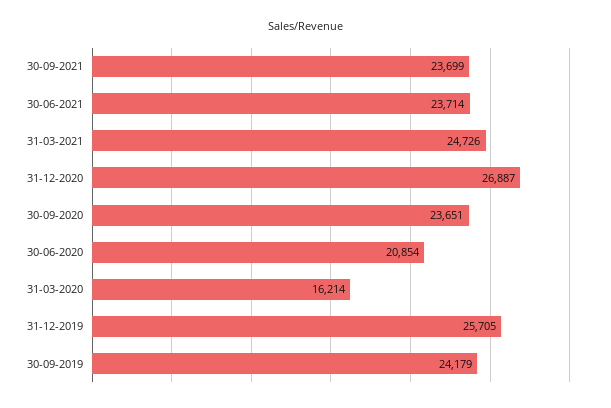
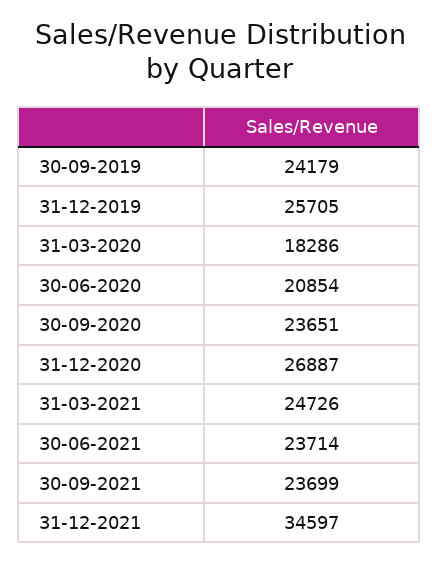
31-03-2020: 16214 -> 18286
31-12-2021: none -> 34597

